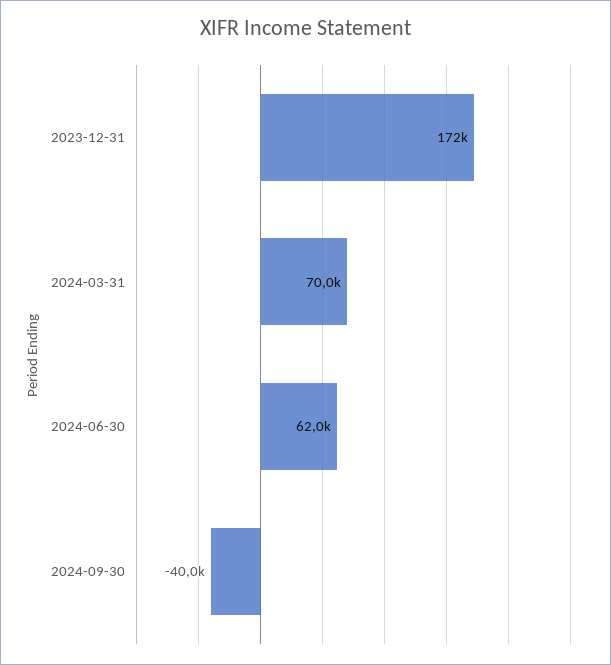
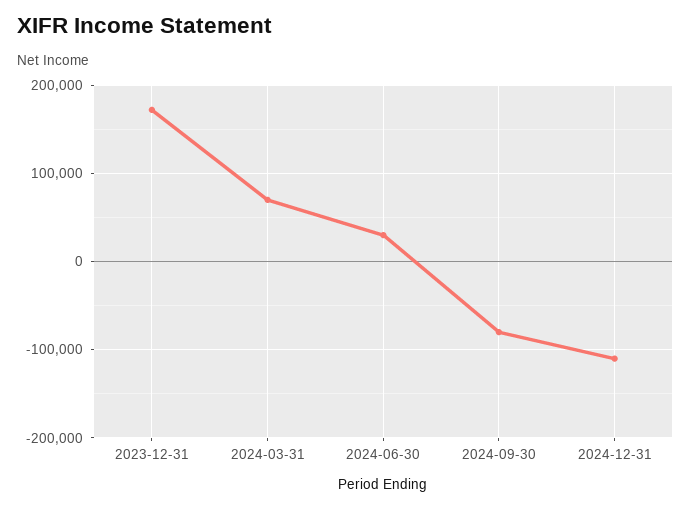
2024-06-30: 62000 -> 30000
2024-09-30: -40000 -> -80000
2024-12-31: none -> -110000

